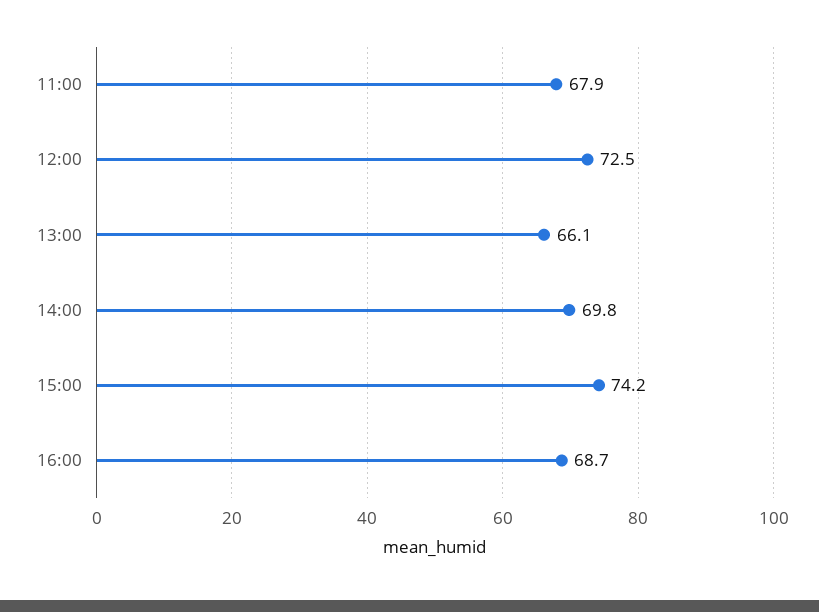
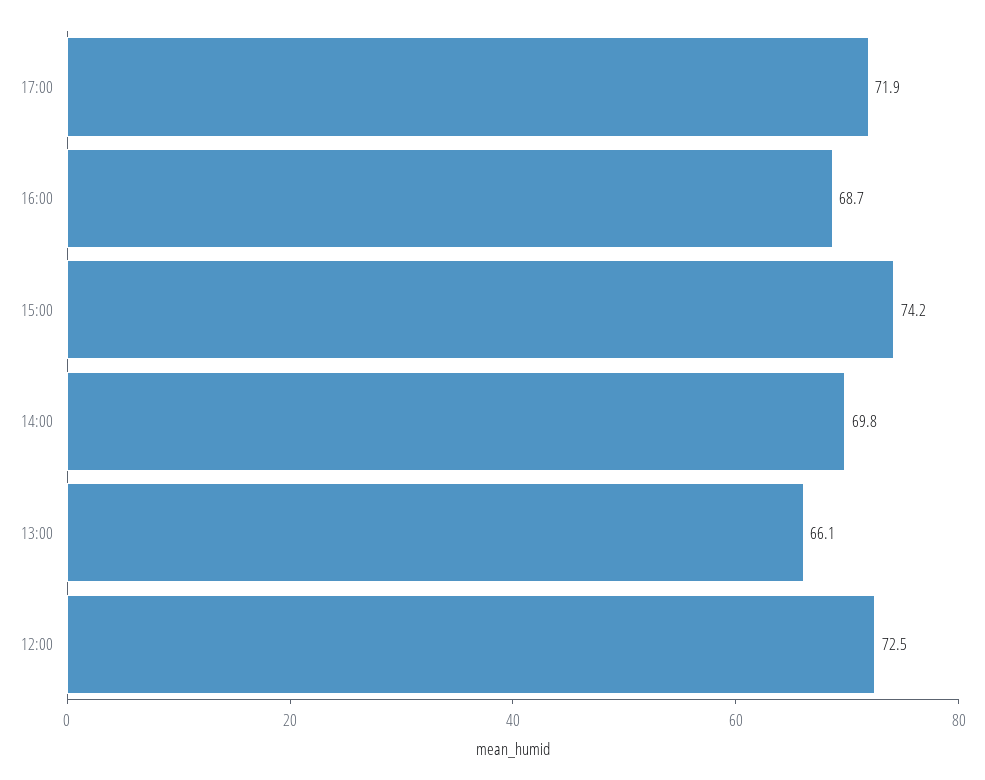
11:00: 67.9 -> none
17:00: none -> 71.9

